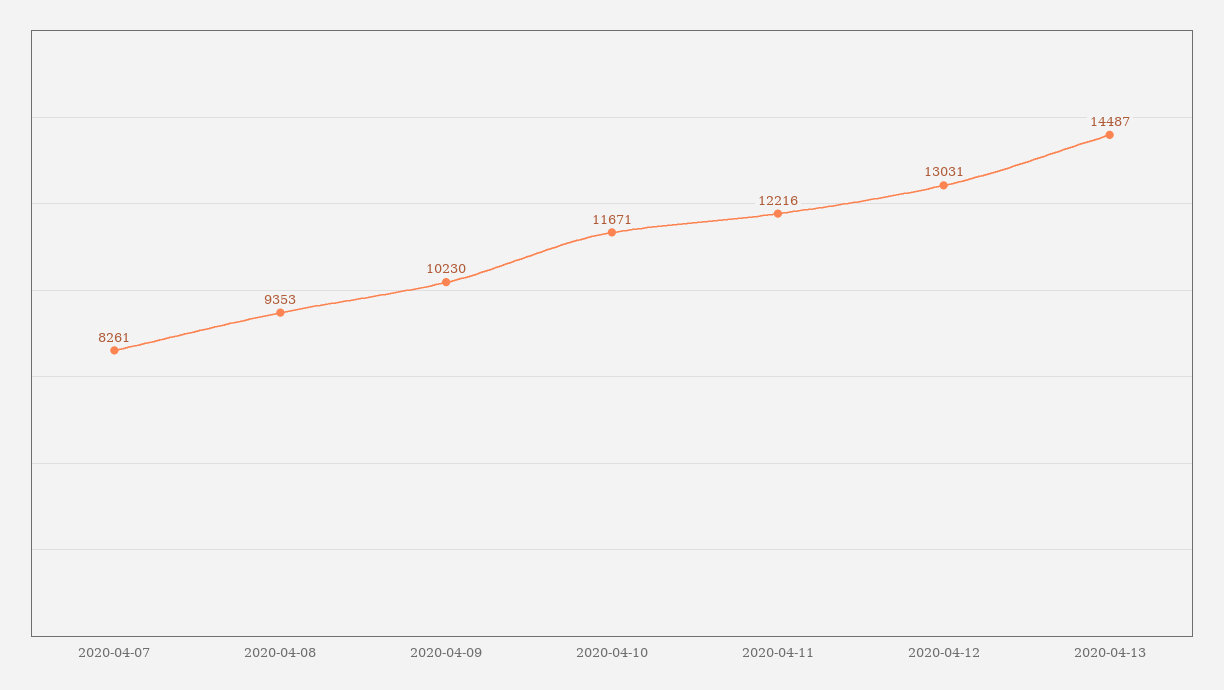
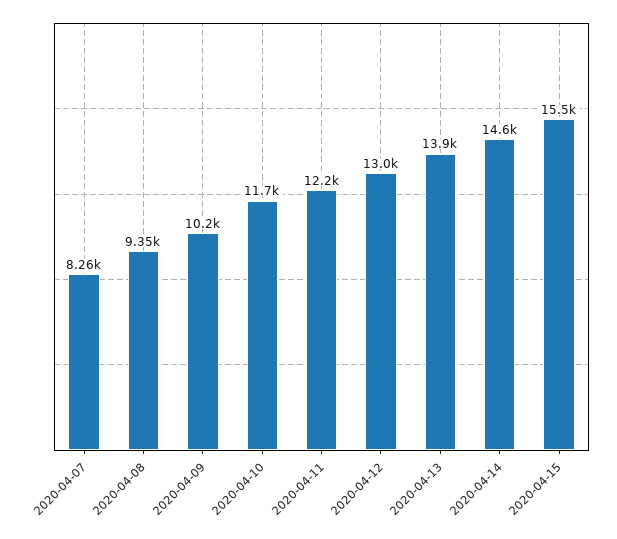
2020-04-13: 14487 -> 13900
2020-04-14: none -> 14600
2020-04-15: none -> 15500

